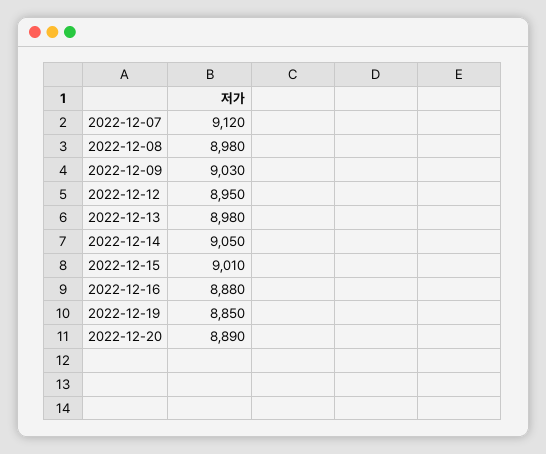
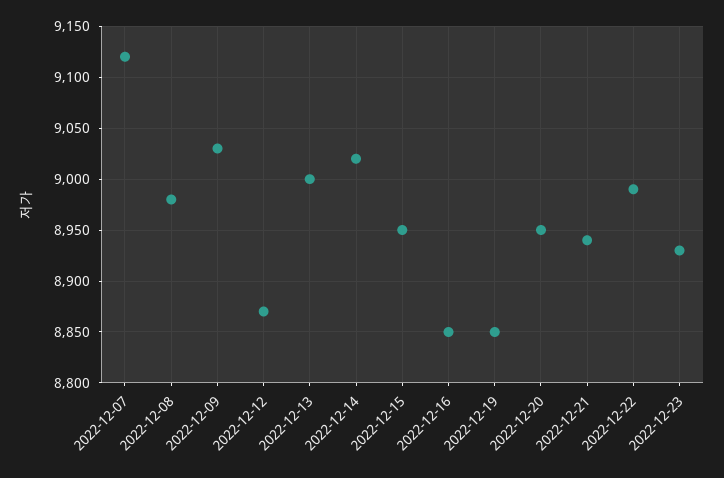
2022-12-12: 8950 -> 8870
2022-12-13: 8980 -> 9000
2022-12-14: 9050 -> 9020
2022-12-15: 9010 -> 8950
2022-12-16: 8880 -> 8850
2022-12-20: 8890 -> 8950
2022-12-21: none -> 8940
2022-12-22: none -> 8990
2022-12-23: none -> 8930

